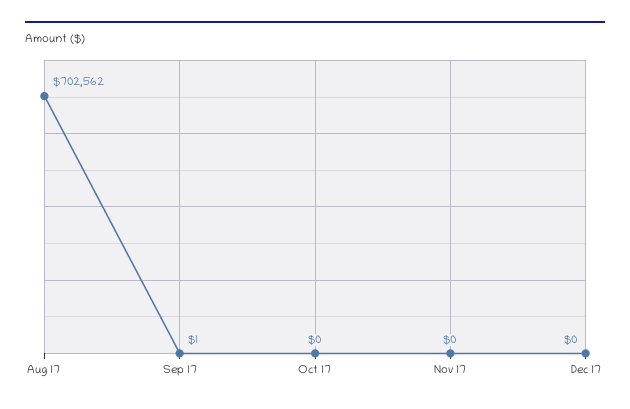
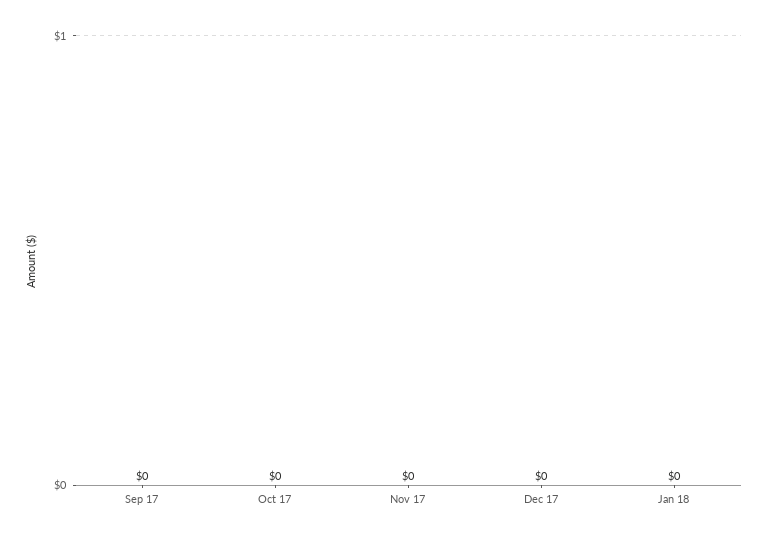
Aug 17: 702562 -> none
Sep 17: 1 -> 0
Jan 18: none -> 0

